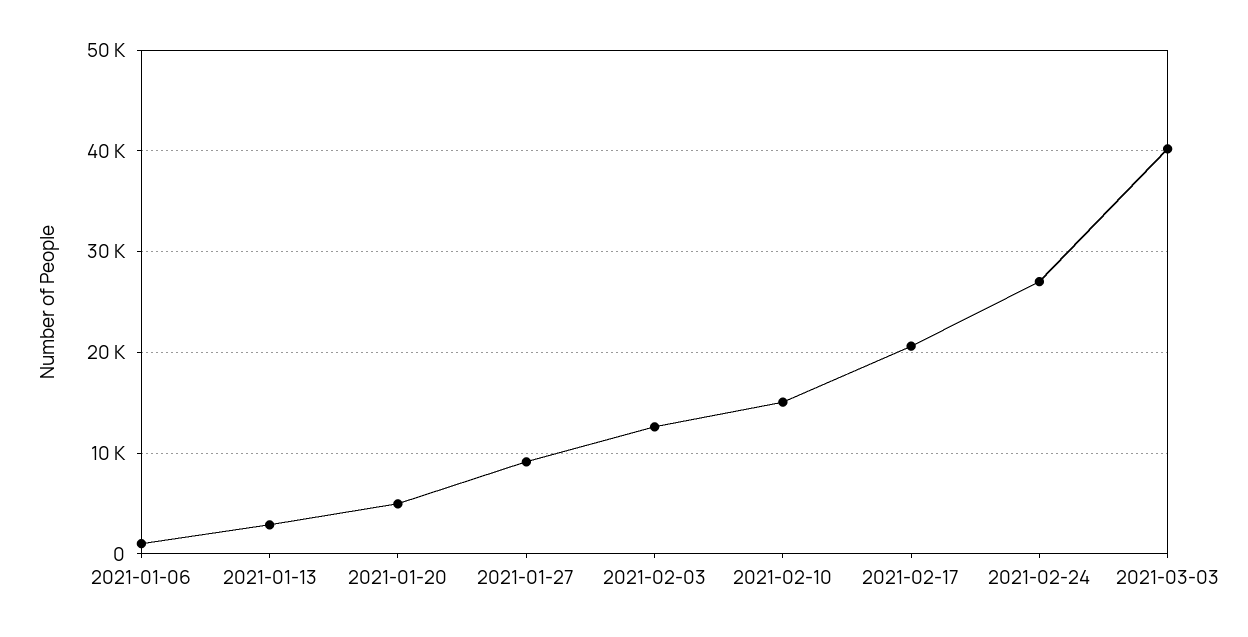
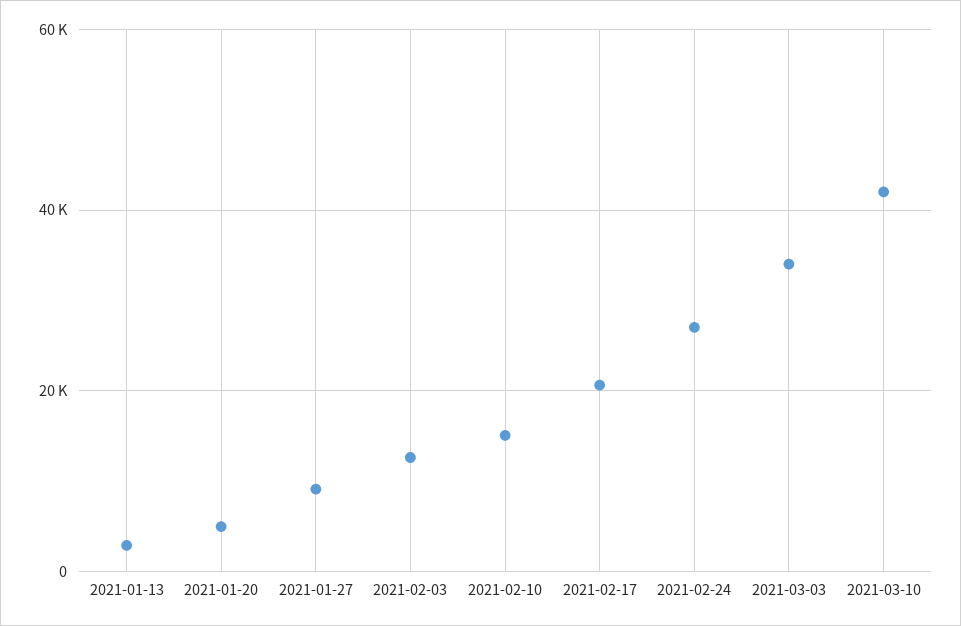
2021-01-06: 1000 -> none
2021-03-03: 40000 -> 34000
2021-03-10: none -> 42000

